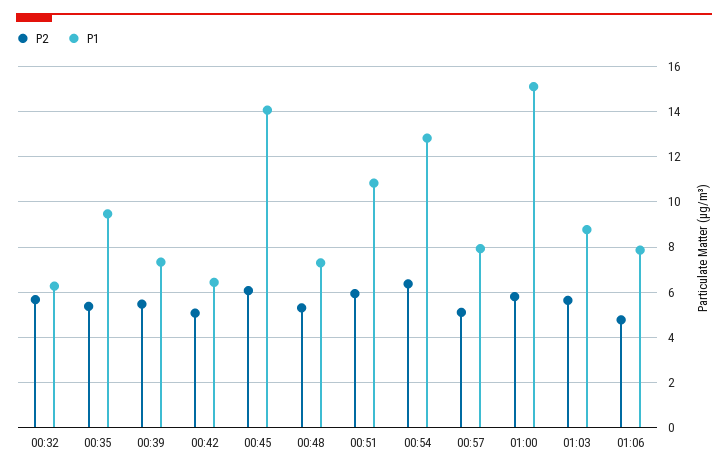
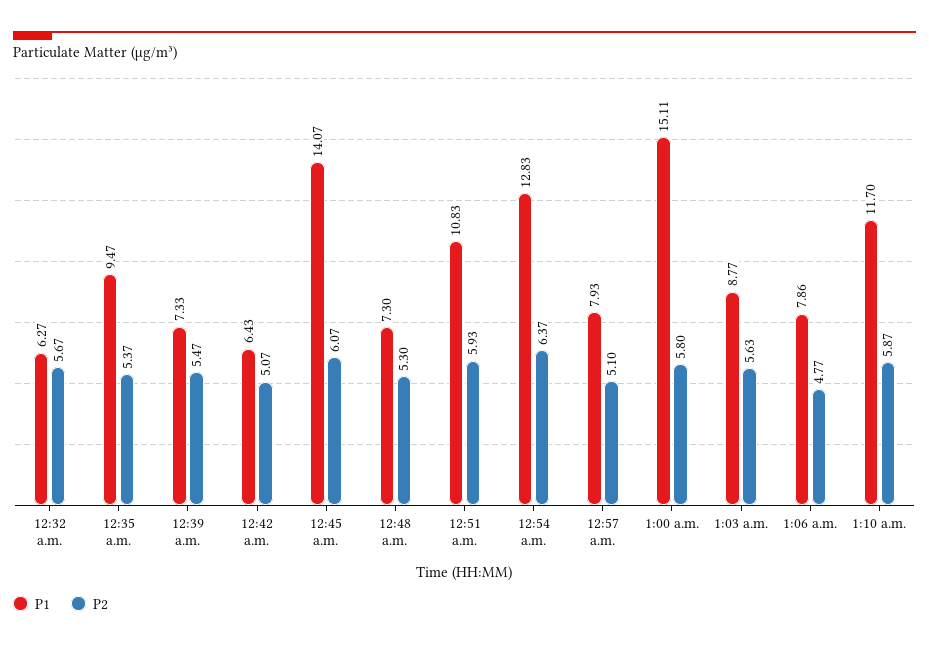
P1, 1:10 a.m.: none -> 11.7
P2, 1:10 a.m.: none -> 5.87

